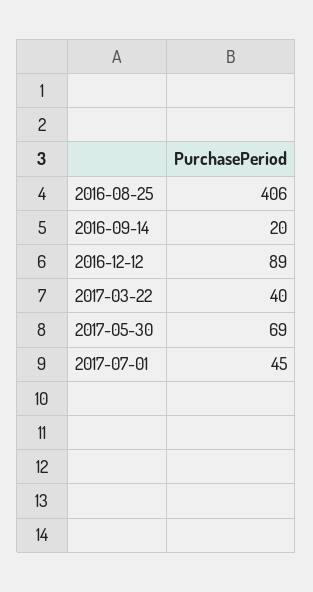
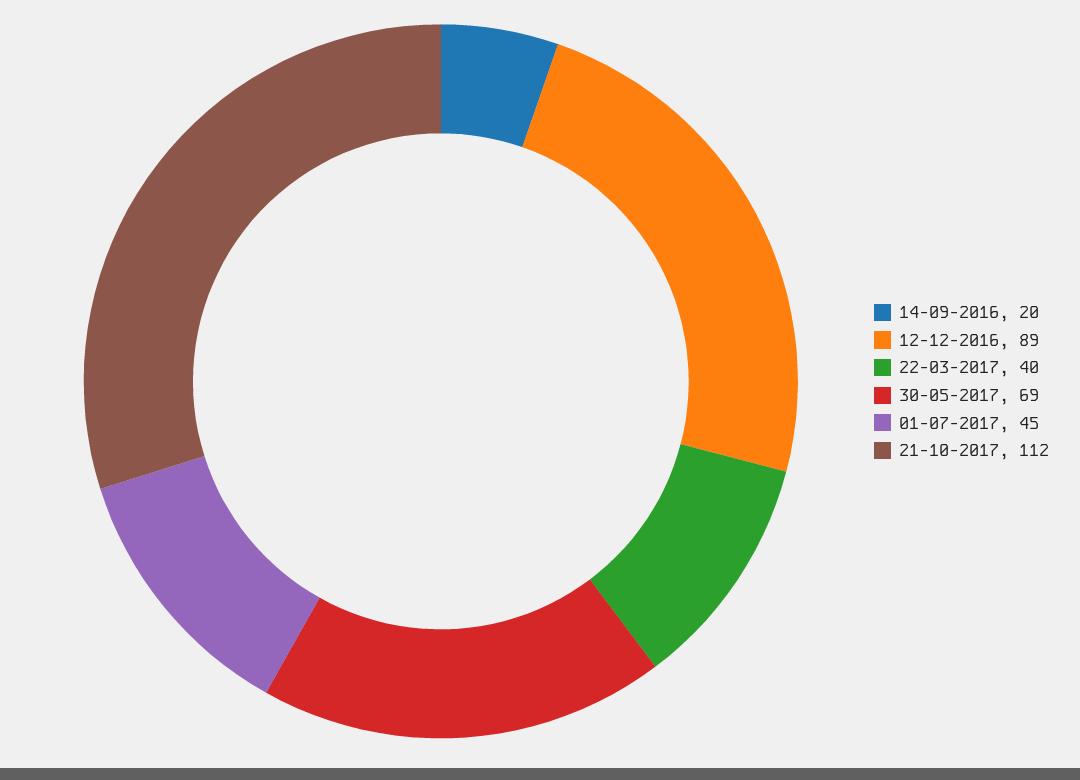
2016-08-25: 406 -> none
21-10-2017: none -> 112

